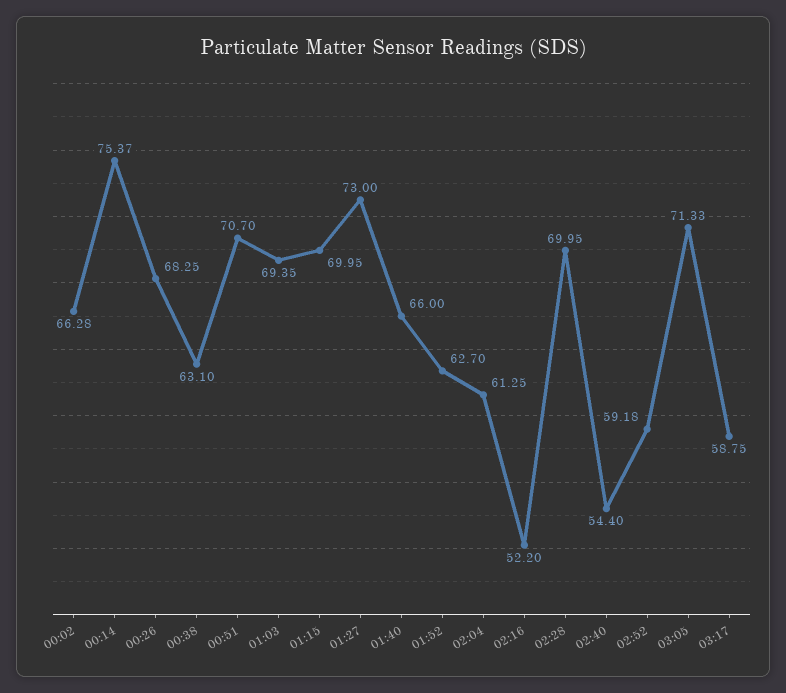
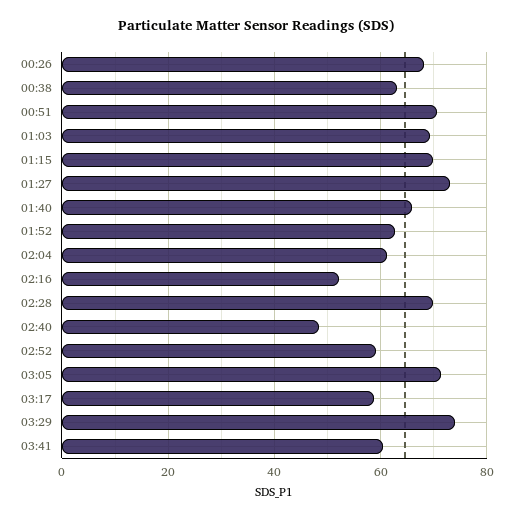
00:02: 66.28 -> none
00:14: 75.37 -> none
02:40: 54.4 -> 48
03:29: none -> 74
03:41: none -> 60

